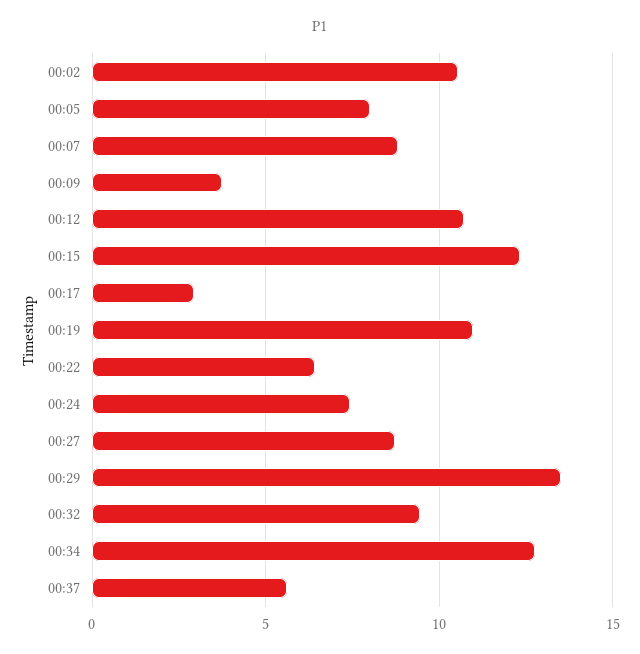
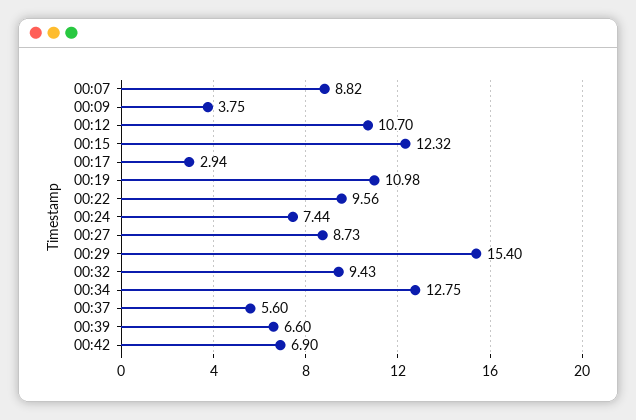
00:02: 10.5 -> none
00:05: 8 -> none
00:22: 6.5 -> 9.56
00:29: 13.5 -> 15.4
00:39: none -> 6.6
00:42: none -> 6.9

